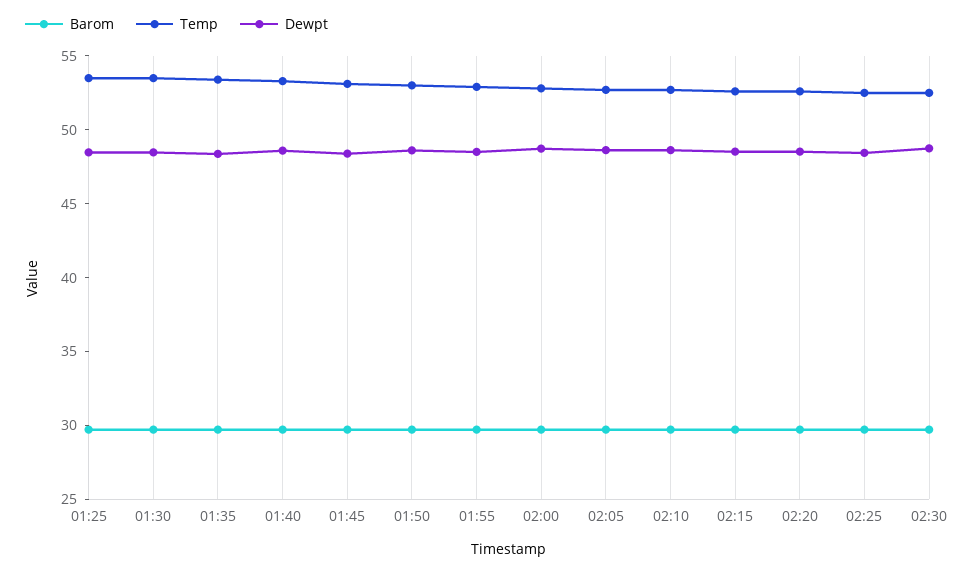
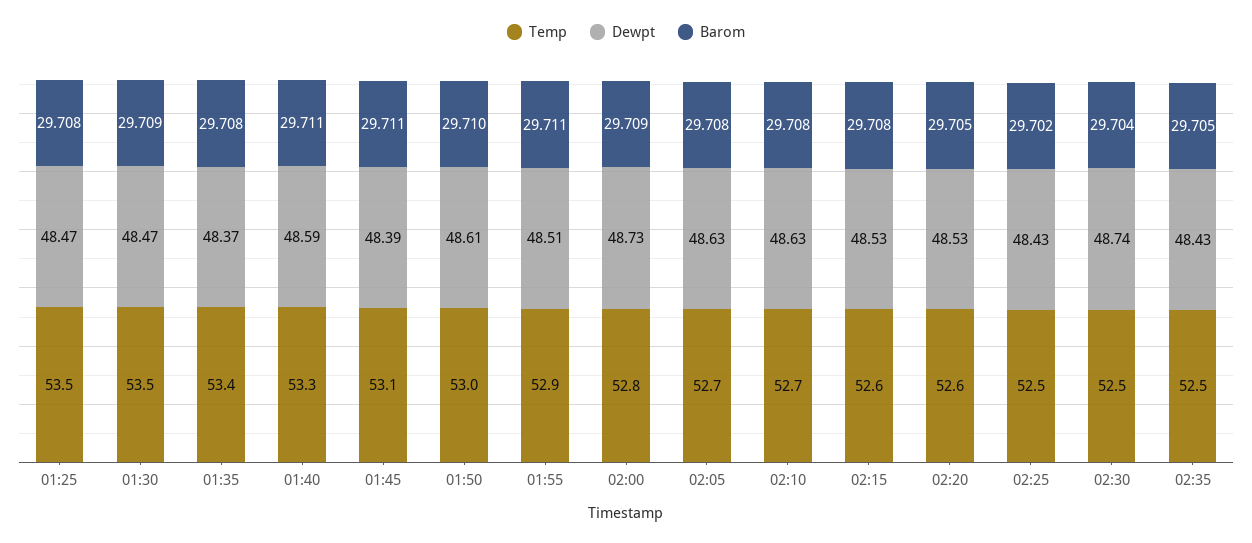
Temp, 02:35: none -> 52.5
Dewpt, 02:35: none -> 48.43
Barom, 02:35: none -> 29.705

